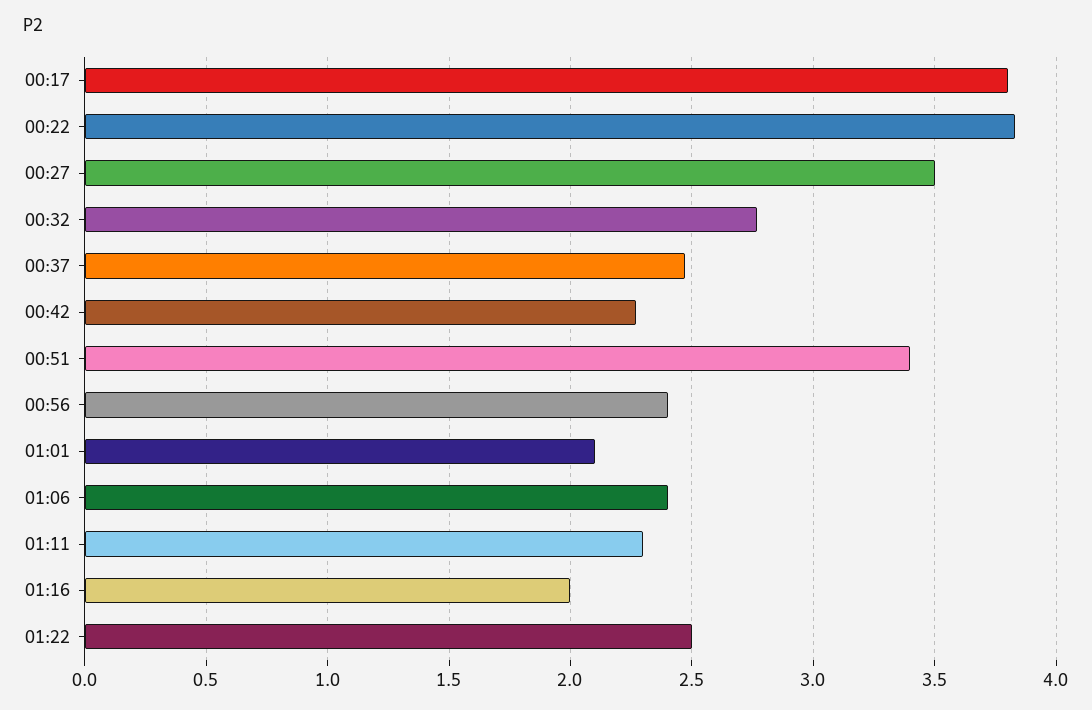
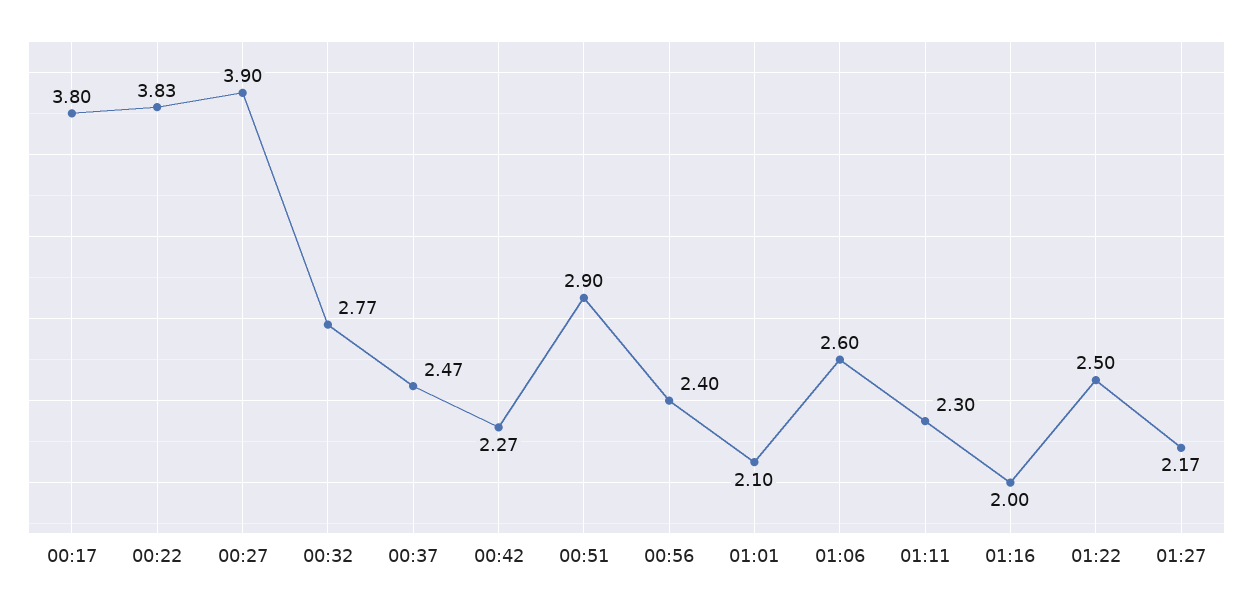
00:27: 3.5 -> 3.9
00:51: 3.4 -> 2.9
01:06: 2.4 -> 2.6
01:27: none -> 2.17

